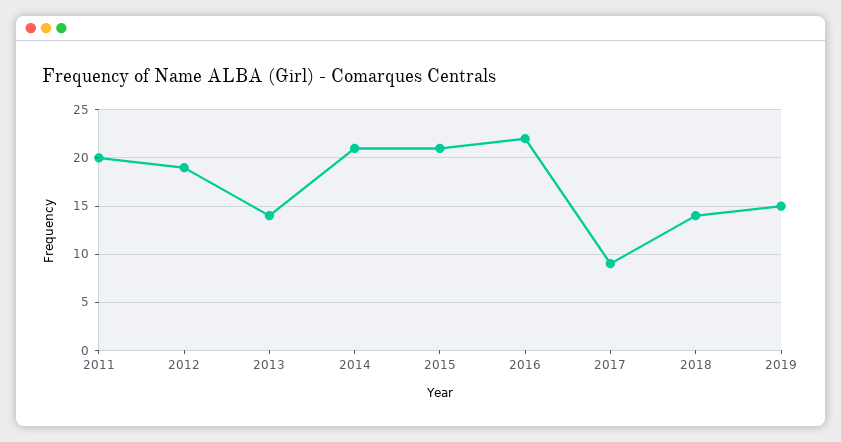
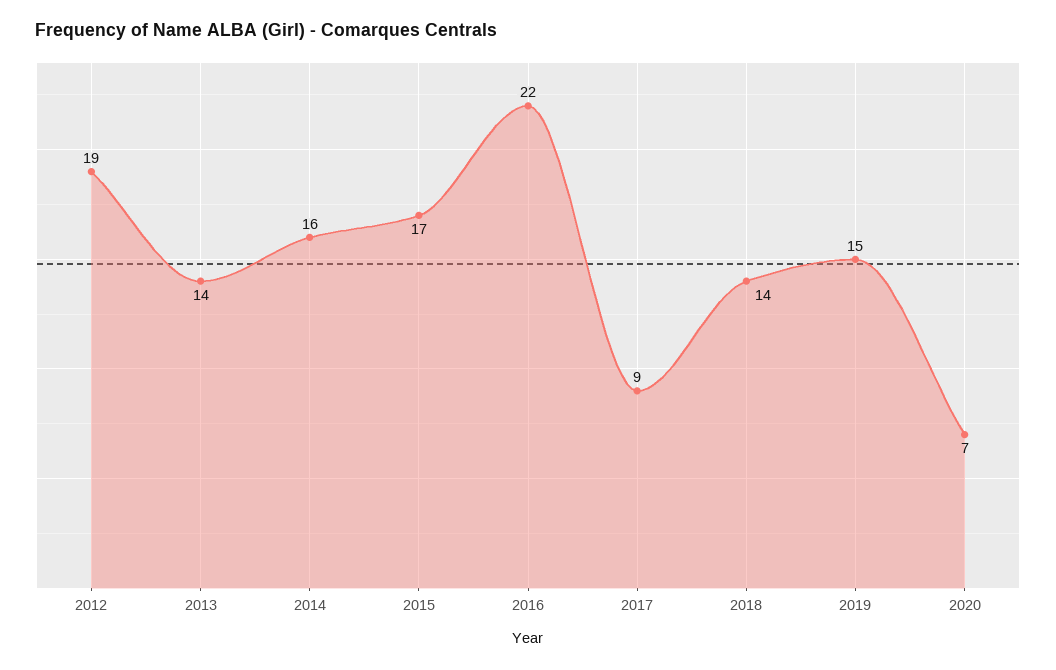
2011: 20 -> none
2014: 21 -> 16
2015: 21 -> 17
2020: none -> 7

